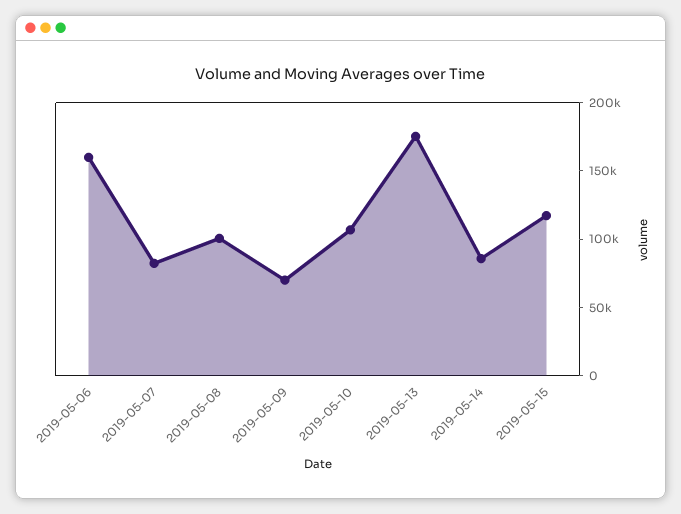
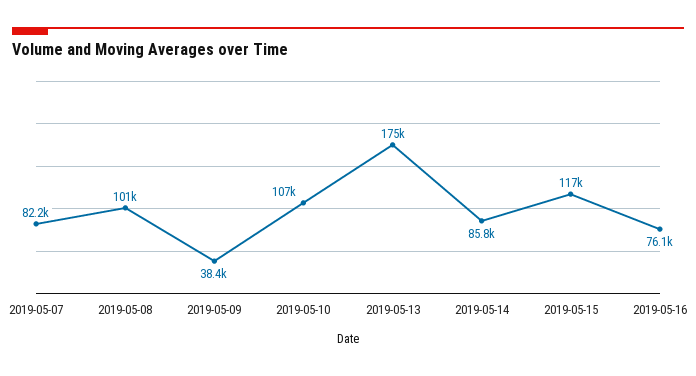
2019-05-06: 160000 -> none
2019-05-09: 70000 -> 38400
2019-05-16: none -> 76100

